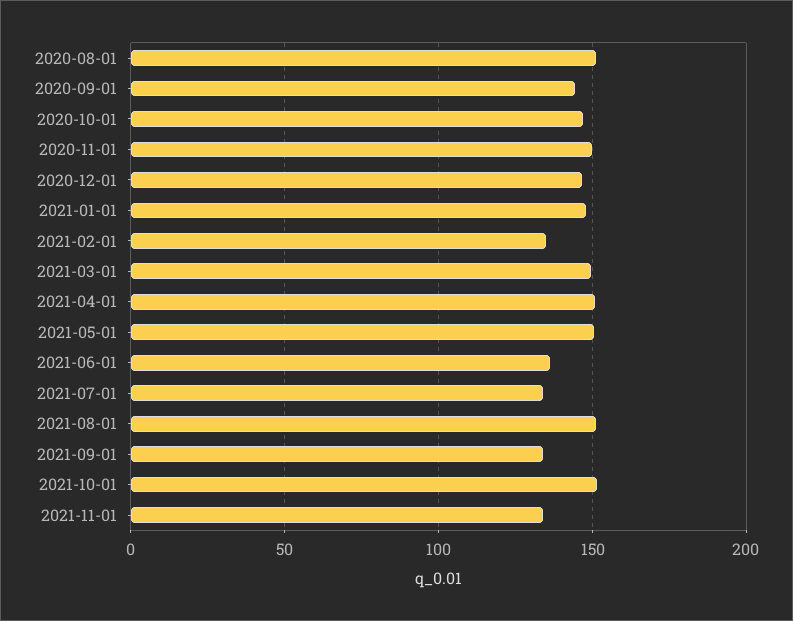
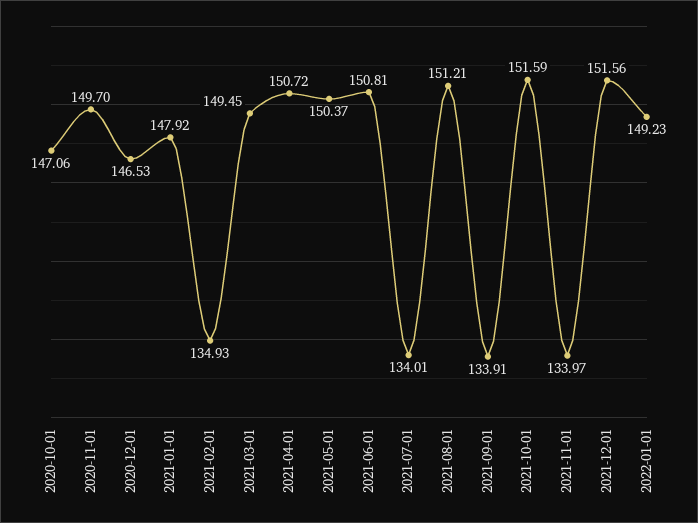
2020-08-01: 150 -> none
2020-09-01: 145 -> none
2021-06-01: 135 -> 150.81
2021-12-01: none -> 151.56
2022-01-01: none -> 149.23

